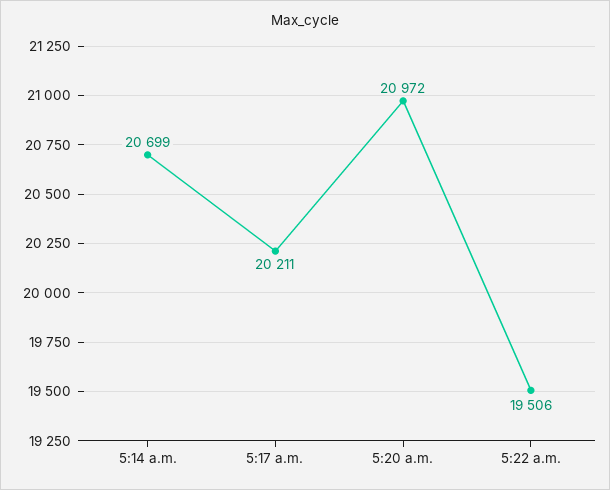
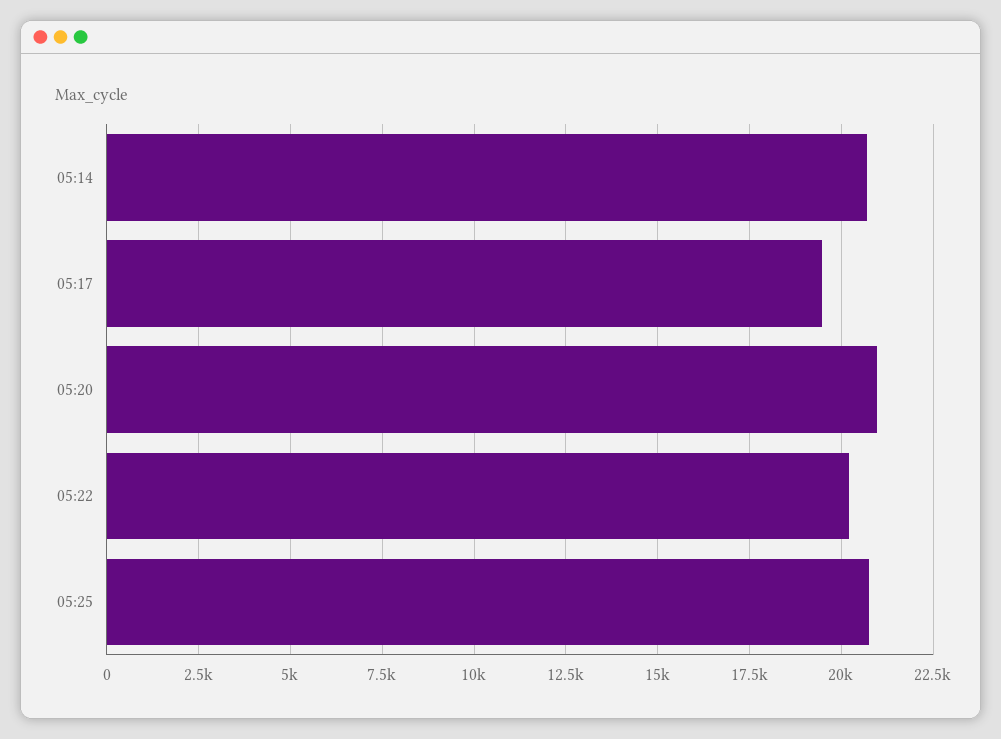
5:17 a.m.: 20211 -> 19500
5:22 a.m.: 19506 -> 20250
05:25: none -> 20750

